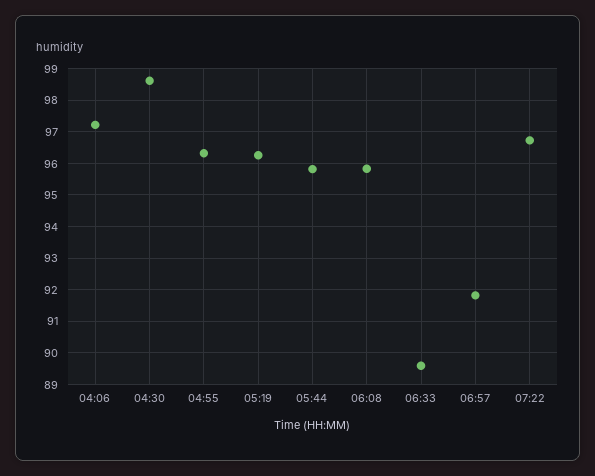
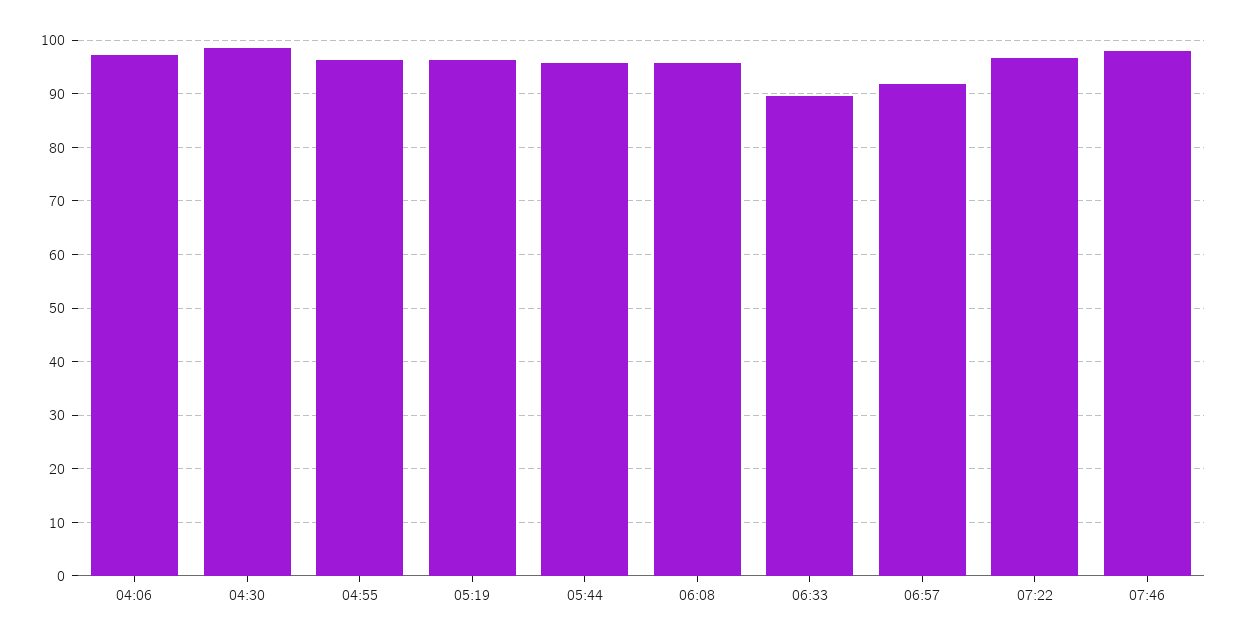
07:46: none -> 98

